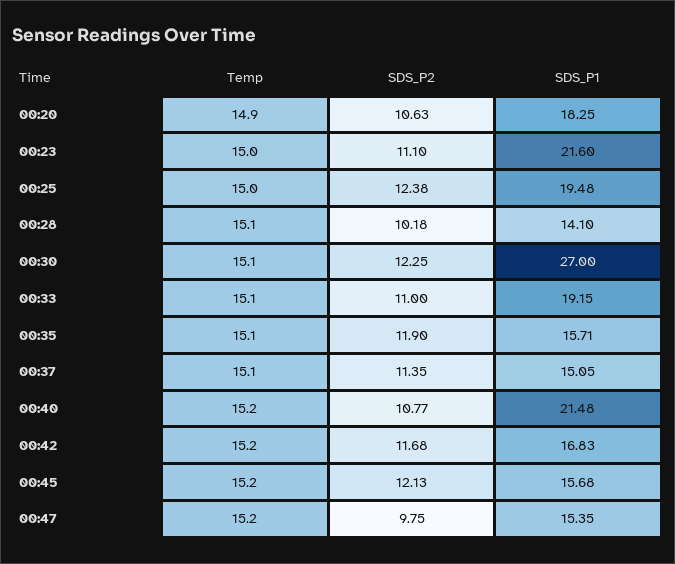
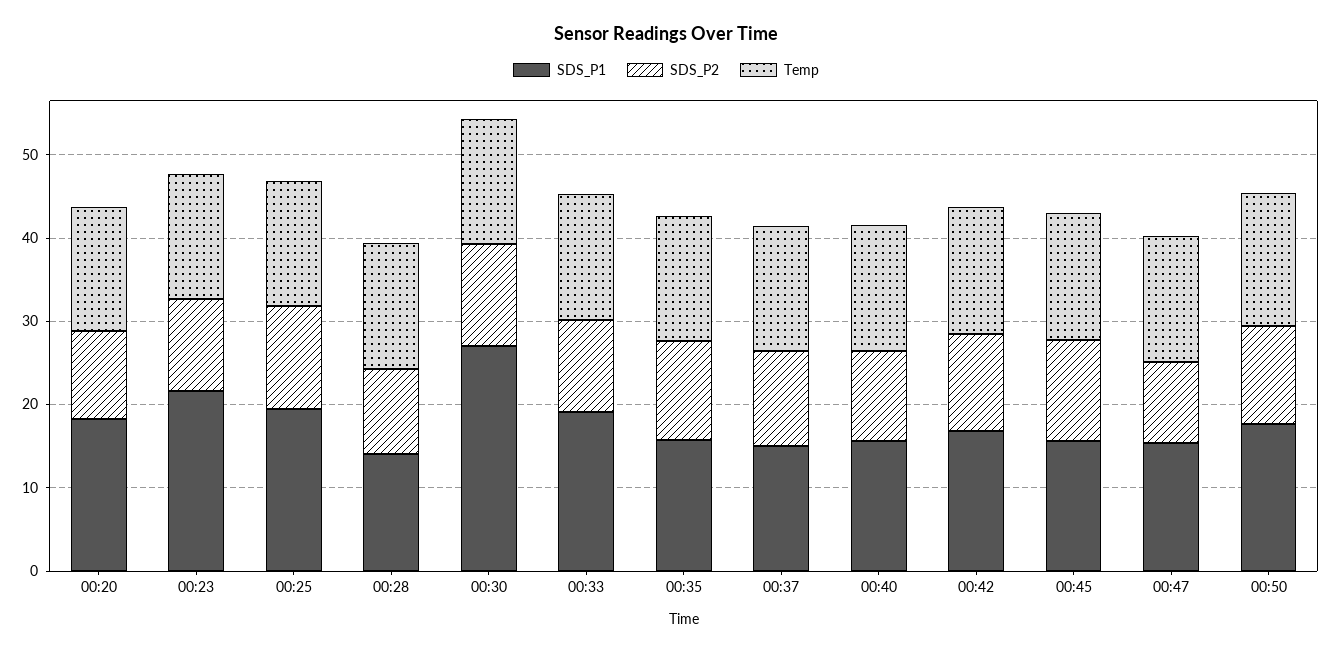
SDS_P1, 00:40: 21.48 -> 16
SDS_P1, 00:50: none -> 18
SDS_P2, 00:50: none -> 12
Temp, 00:50: none -> 16

